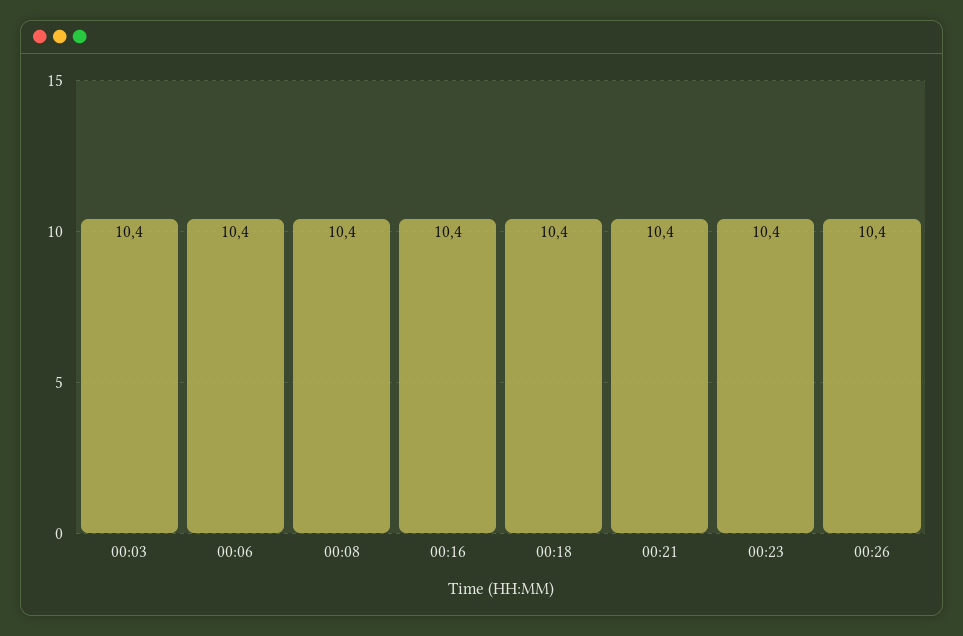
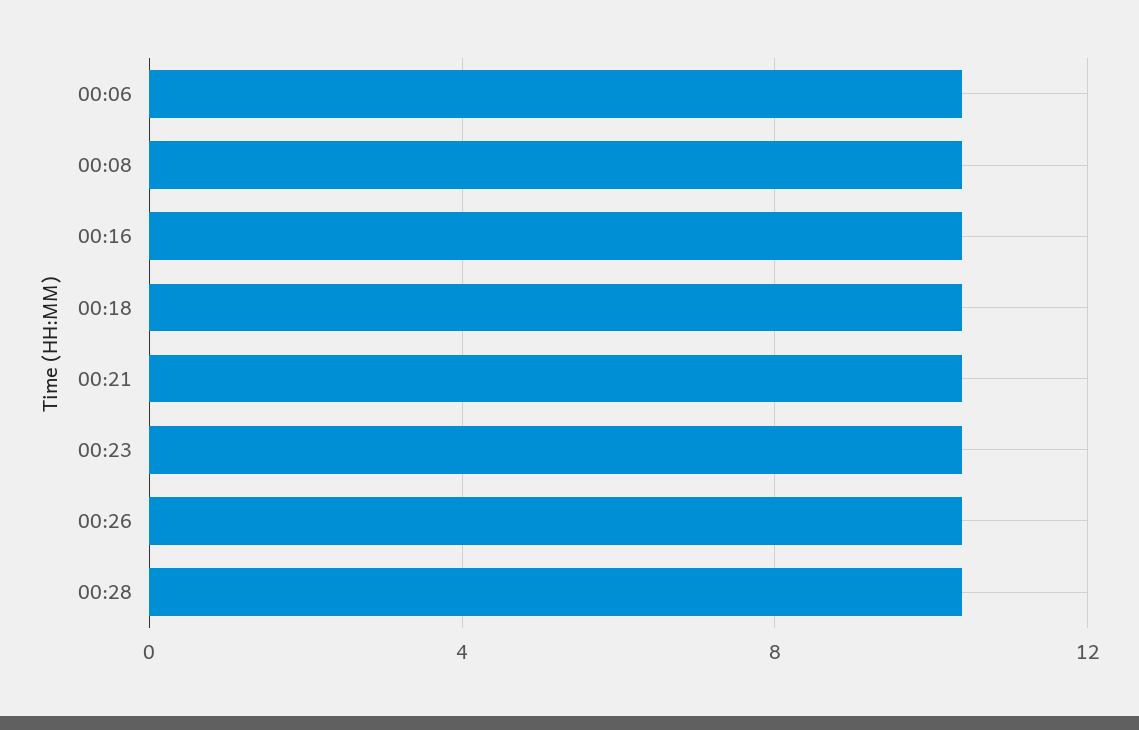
00:03: 10.4 -> none
00:28: none -> 10.5

